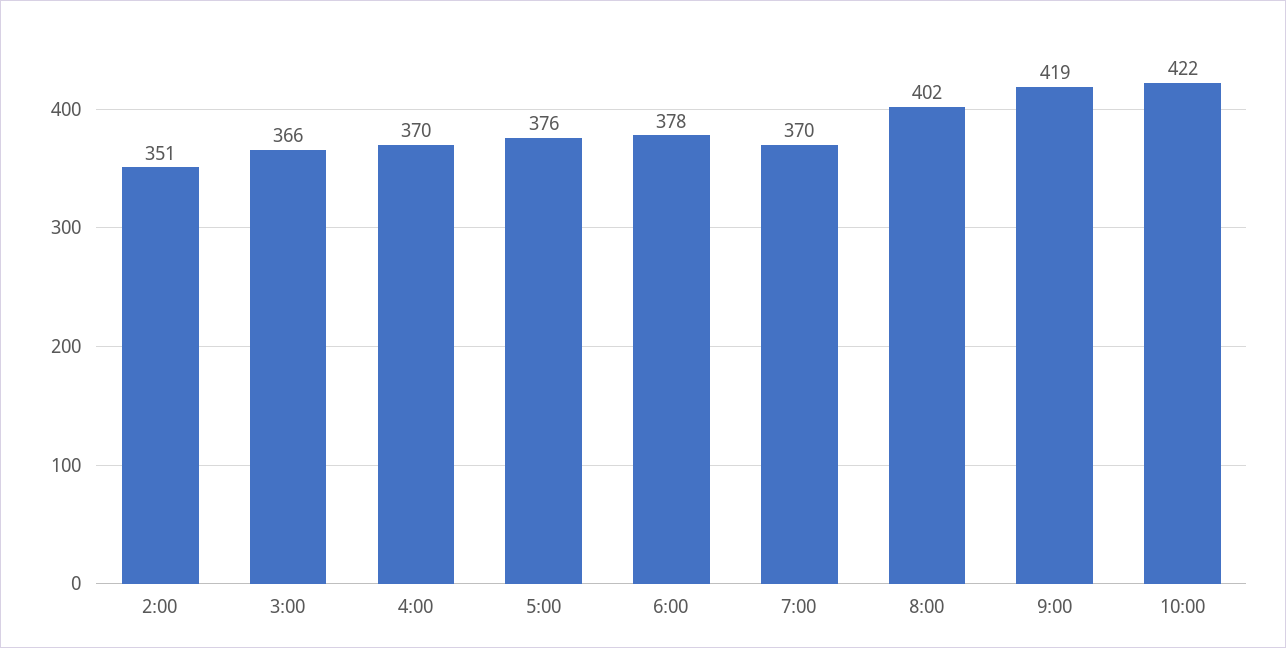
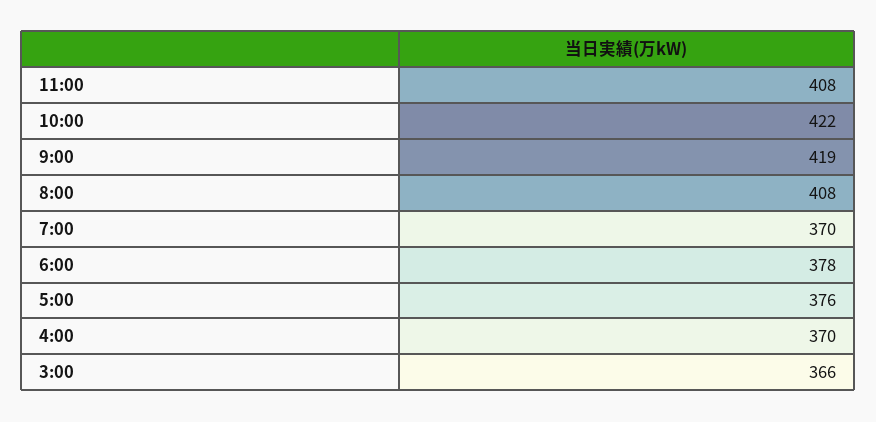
2:00: 351 -> none
8:00: 402 -> 408
11:00: none -> 408

